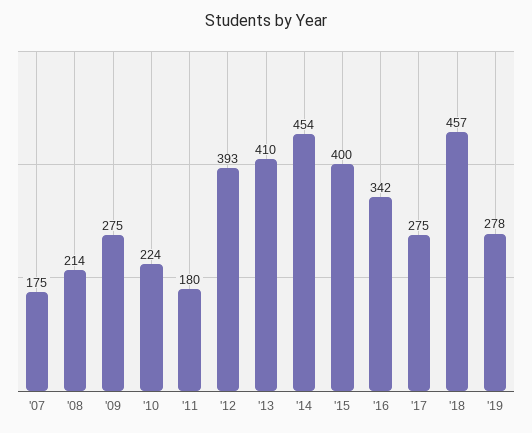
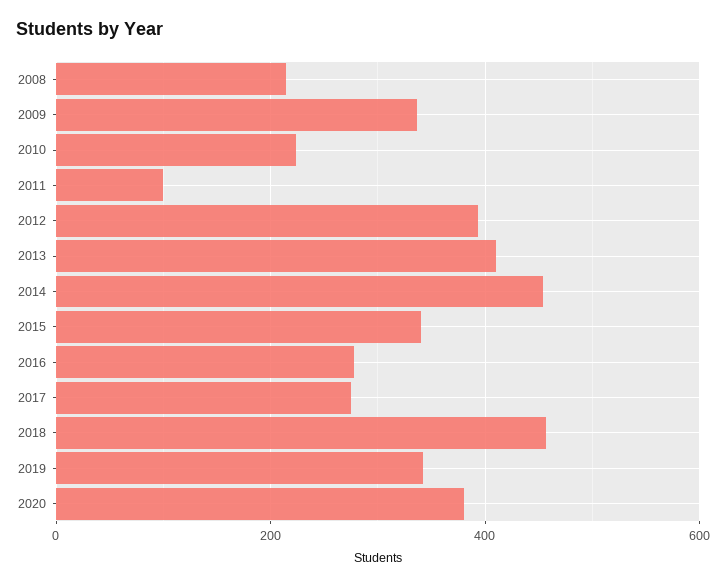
'07: 175 -> none
'09: 275 -> 340
'11: 180 -> 100
'15: 400 -> 340
'16: 342 -> 280
'19: 278 -> 340
2020: none -> 380

